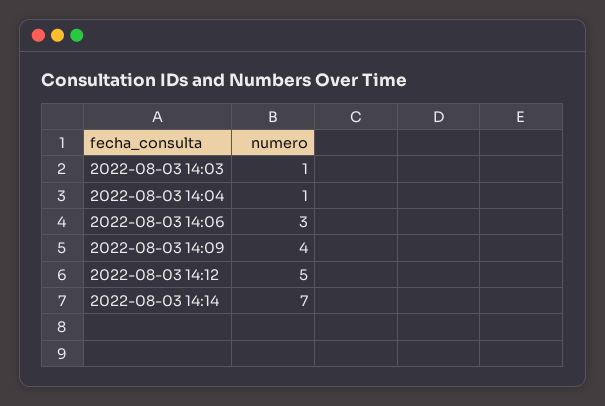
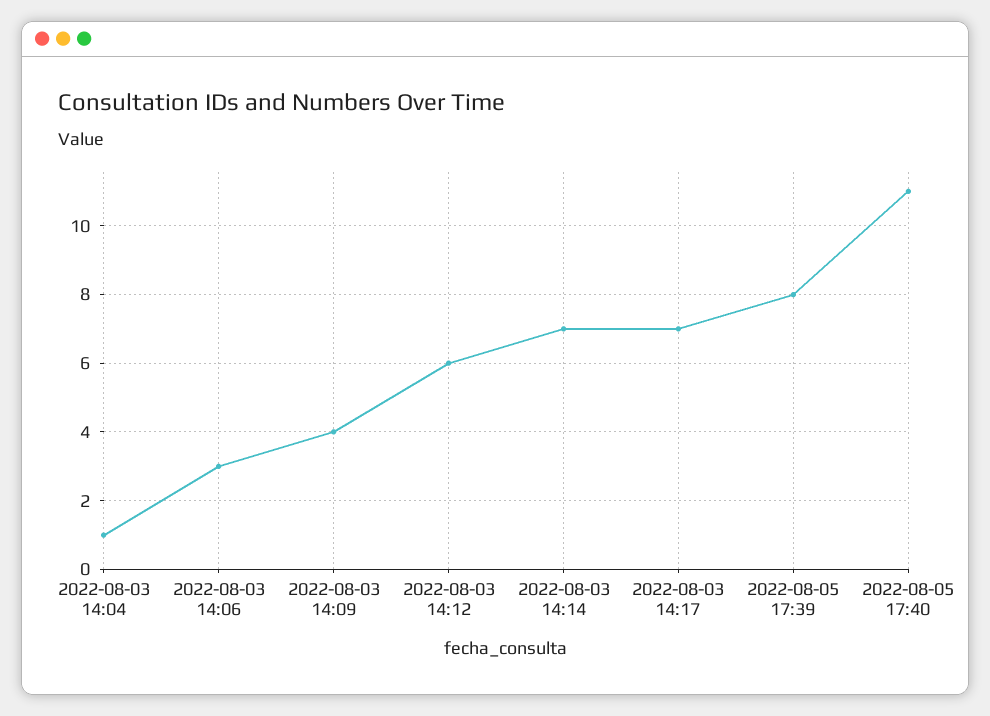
2022-08-03 14:03: 1 -> none
2022-08-03 14:12: 5 -> 6
2022-08-03 14:17: none -> 7
2022-08-05 17:39: none -> 8
2022-08-05 17:40: none -> 11

